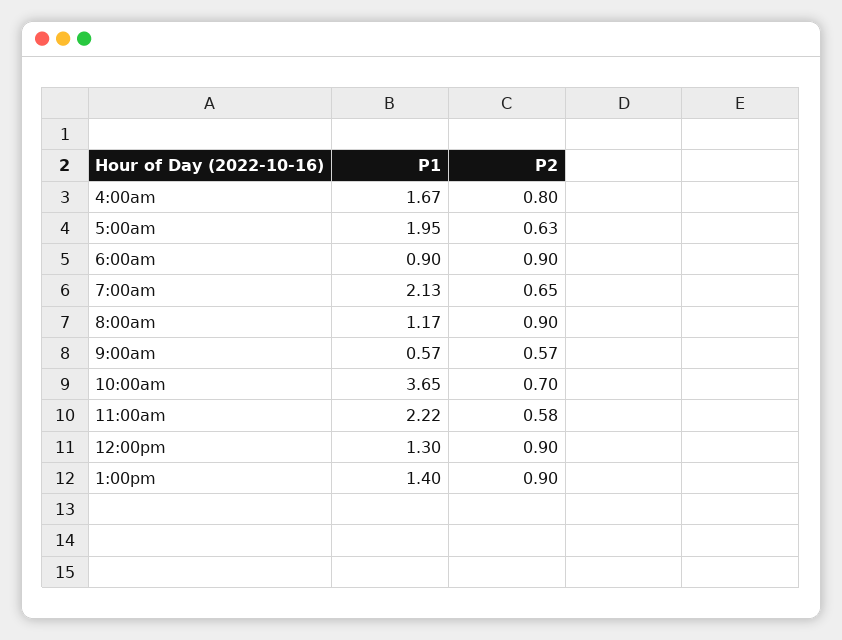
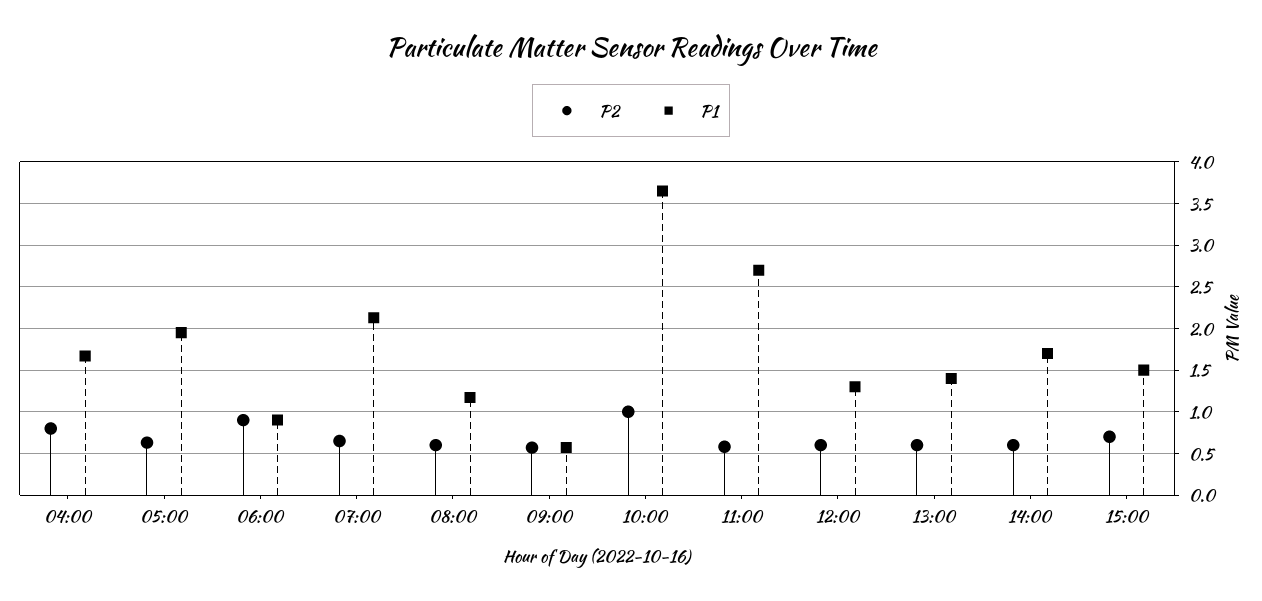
P2, 8:00am: 0.9 -> 0.6
P2, 10:00am: 0.7 -> 1
P1, 11:00am: 2.22 -> 2.7
P2, 12:00pm: 0.9 -> 0.6
P2, 1:00pm: 0.9 -> 0.6
P2, 14:00: none -> 0.6
P1, 14:00: none -> 1.7
P2, 15:00: none -> 0.7
P1, 15:00: none -> 1.5

